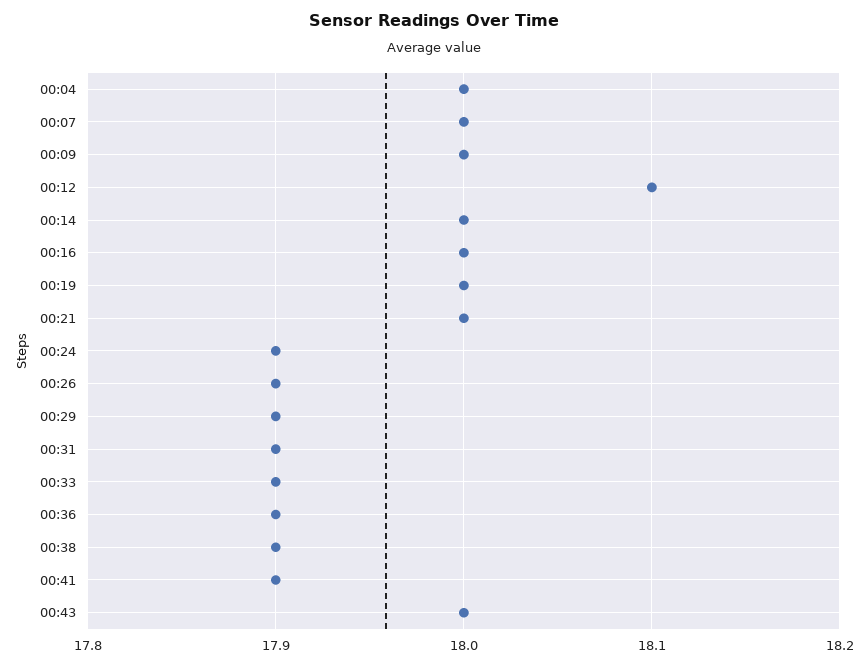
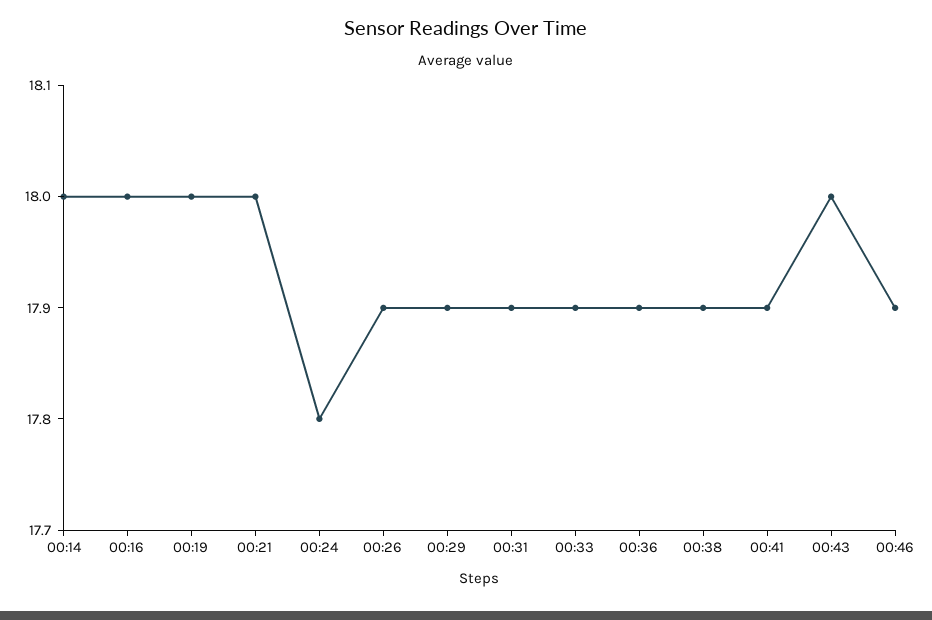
00:04: 18 -> none
00:07: 18 -> none
00:09: 18 -> none
00:12: 18.1 -> none
00:24: 17.9 -> 17.8
00:46: none -> 17.9

